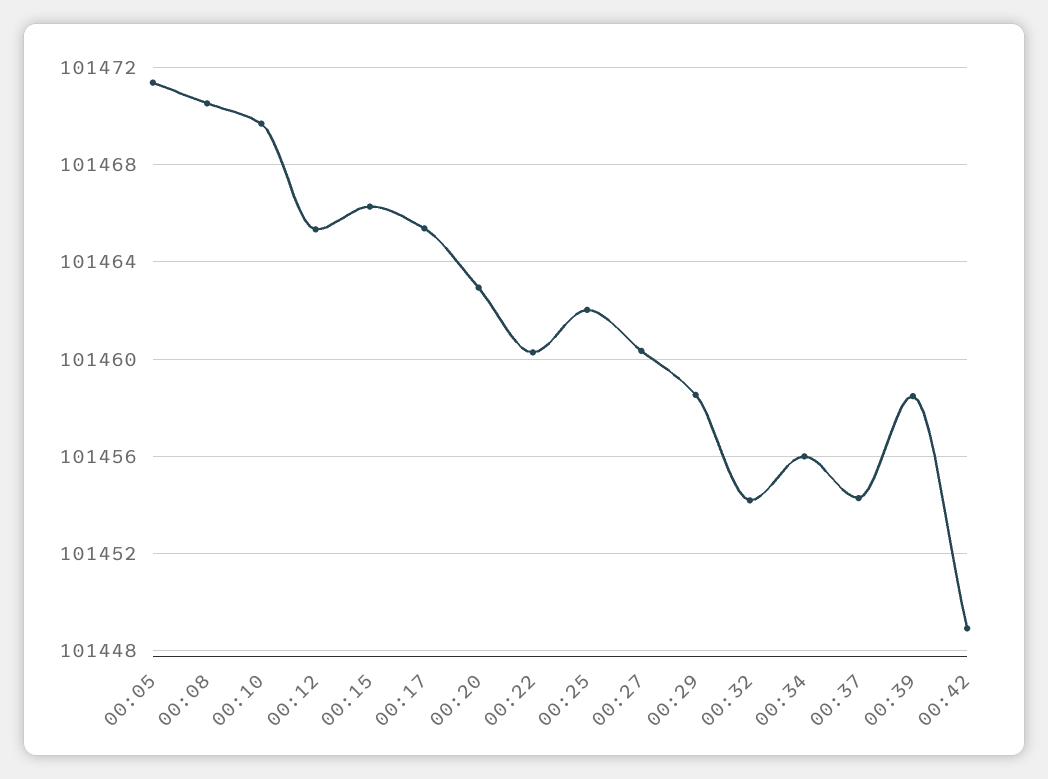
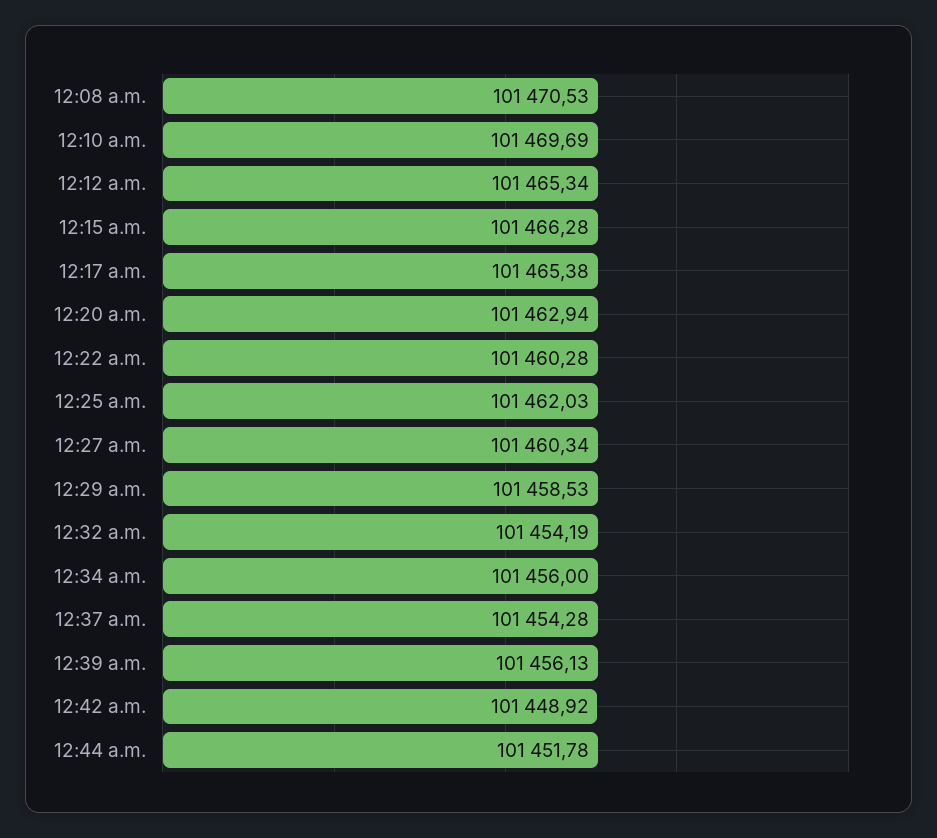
00:05: 101471.5 -> none
00:39: 101458.5 -> 101456.13
12:44 a.m.: none -> 101451.78

